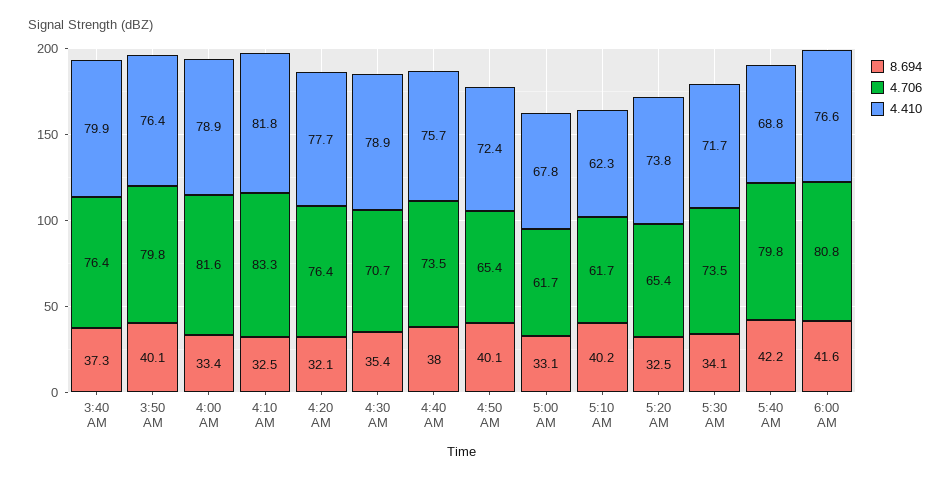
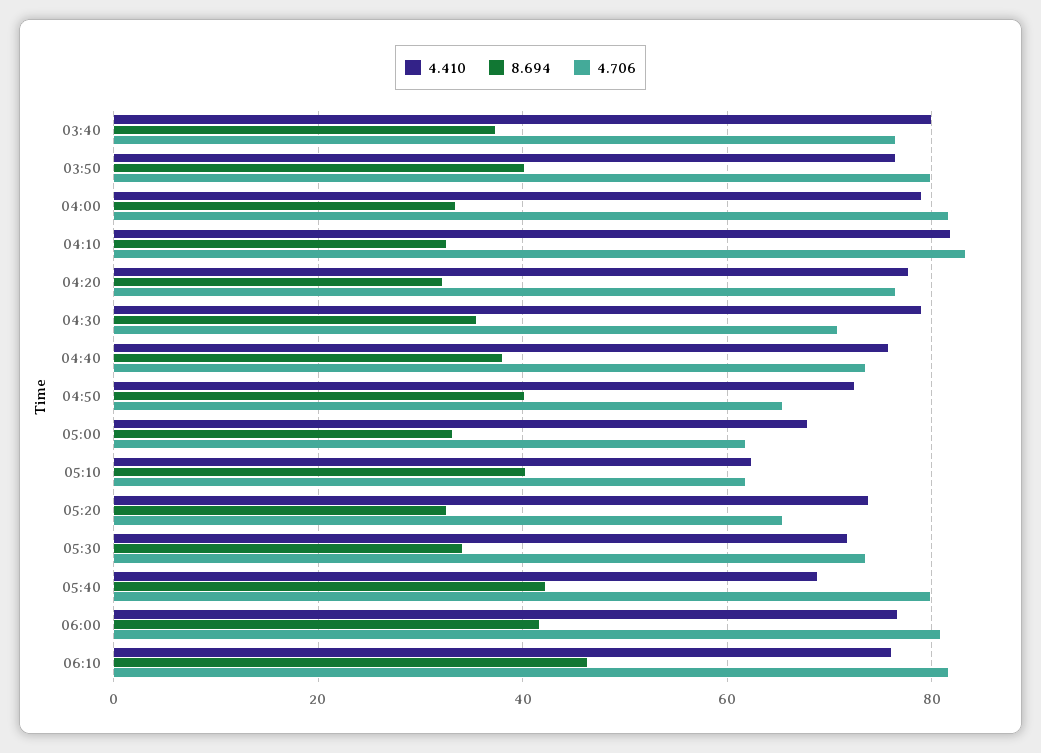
4.410, 06:10: none -> 76
8.694, 06:10: none -> 46
4.706, 06:10: none -> 82

